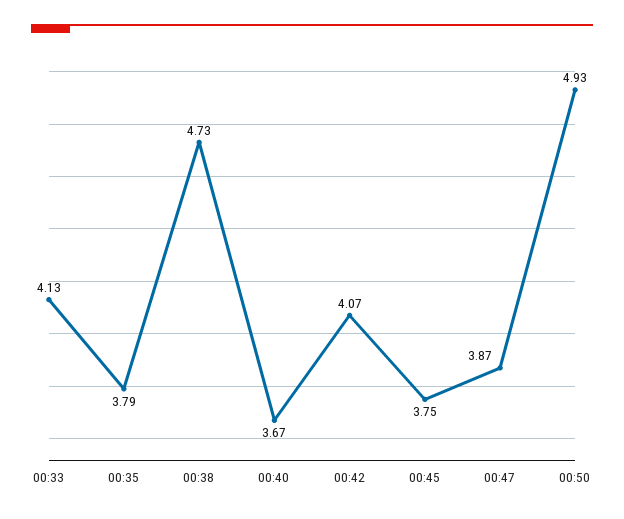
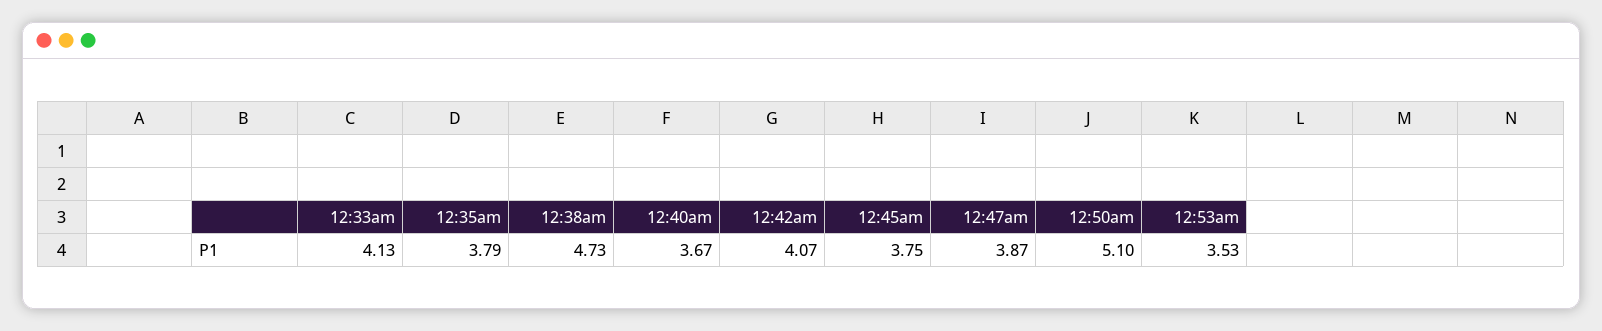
00:50: 4.93 -> 5.1
12:53am: none -> 3.53

